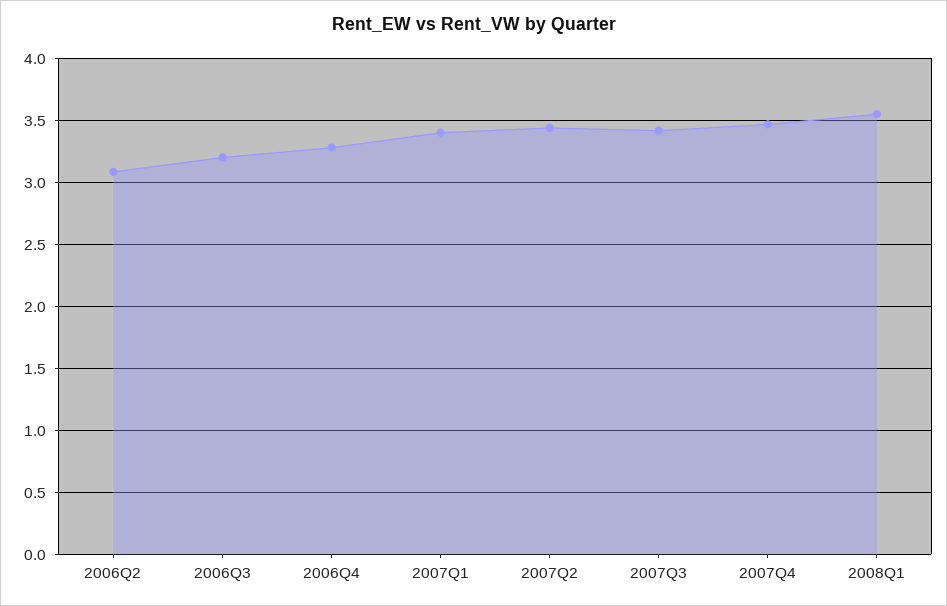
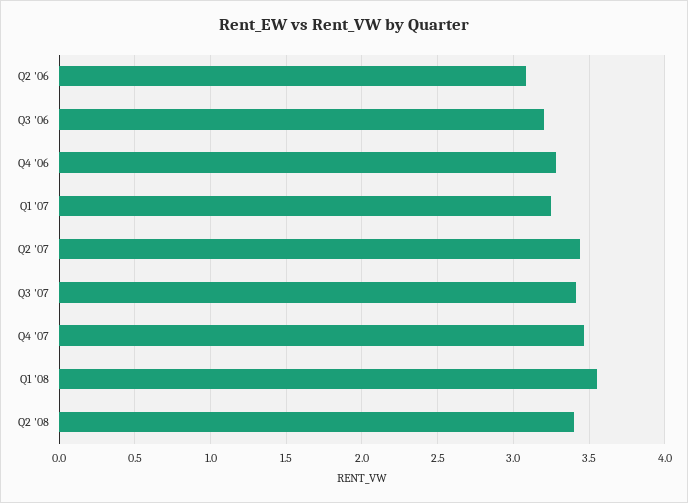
2007Q1: 3.4 -> 3.25
Q2 '08: none -> 3.4

